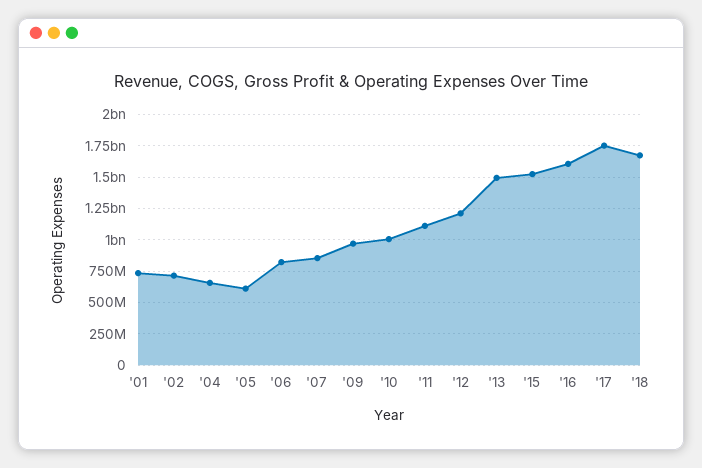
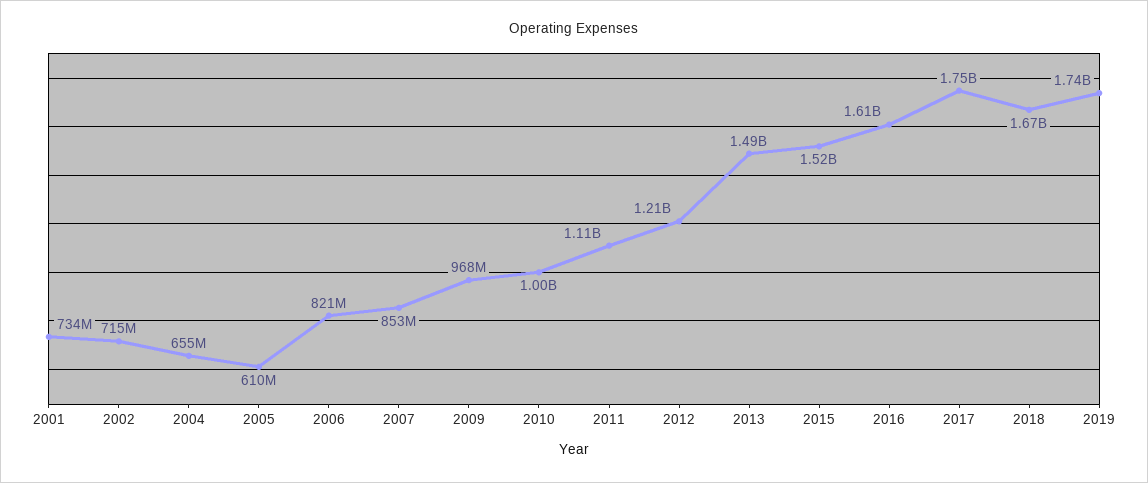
2019: none -> 1740000000

